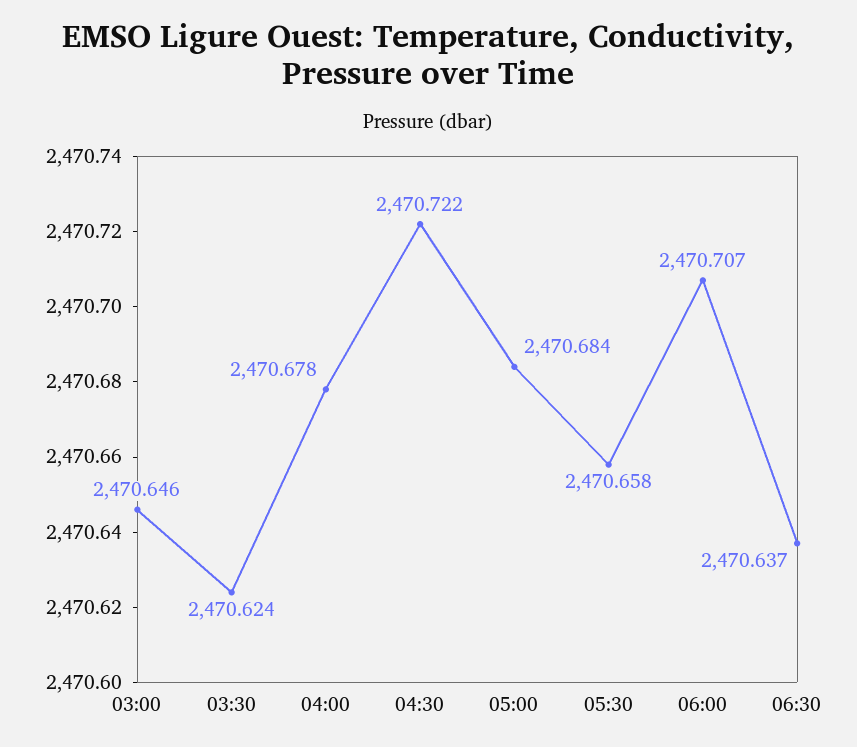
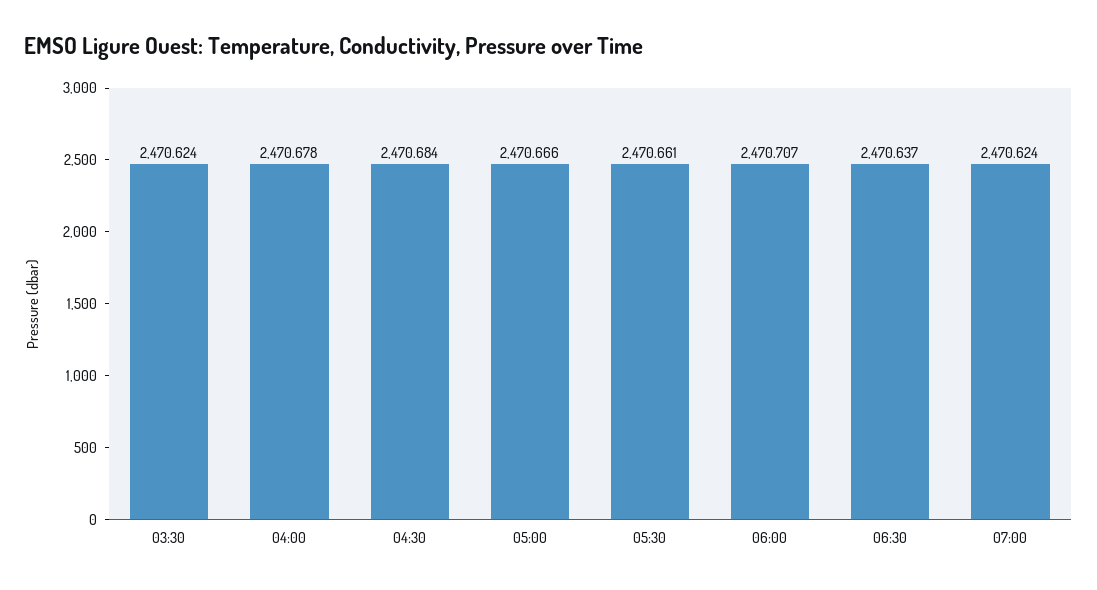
03:00: 2470.646 -> none
04:30: 2470.722 -> 2470.684
05:00: 2470.684 -> 2470.666
05:30: 2470.658 -> 2470.661
07:00: none -> 2470.624

